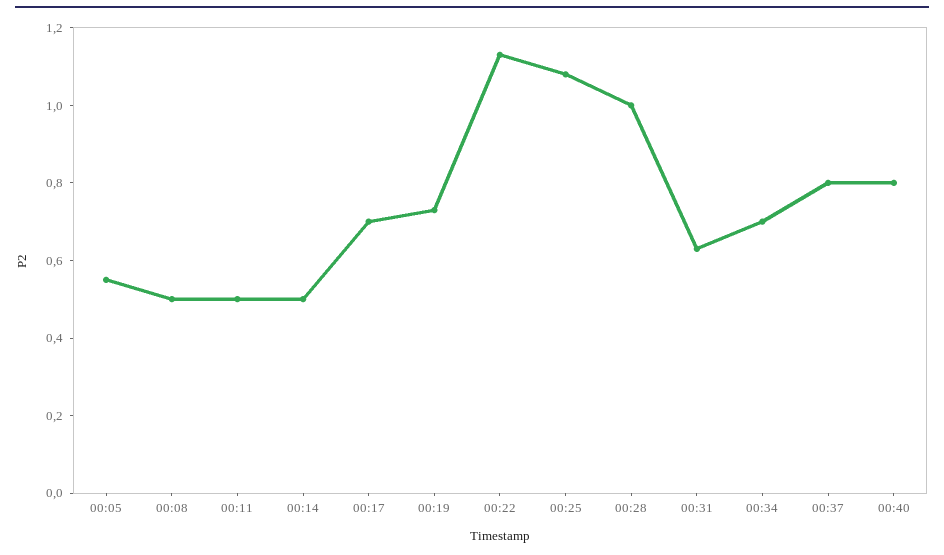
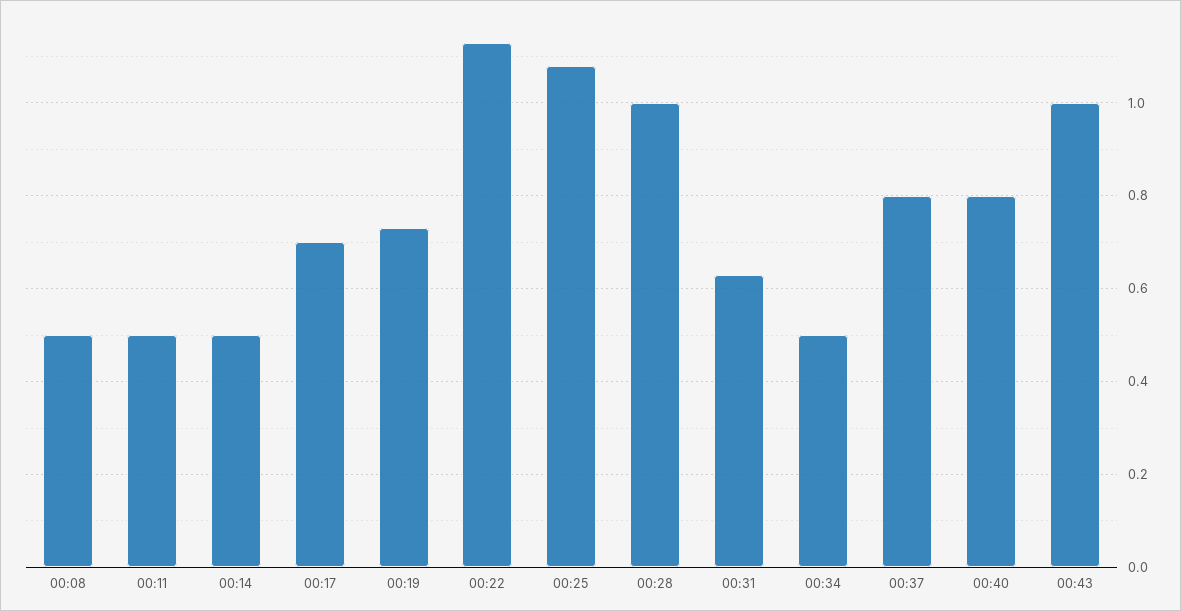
00:05: 0.55 -> none
00:34: 0.7 -> 0.5
00:43: none -> 1

